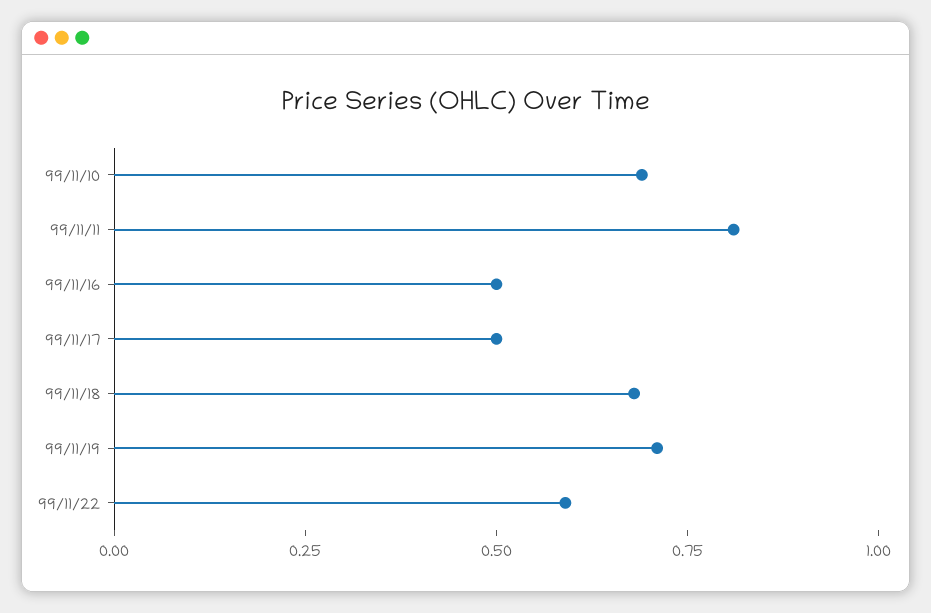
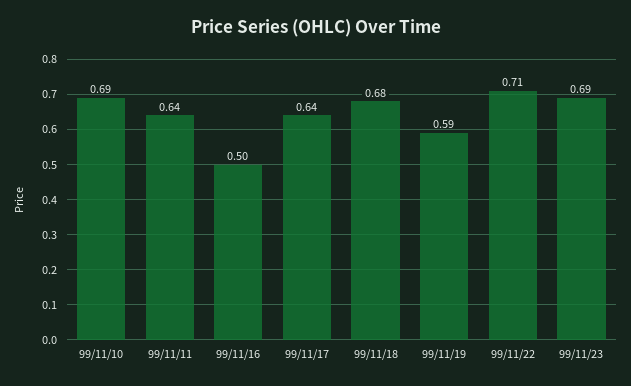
99/11/11: 0.8 -> 0.64
99/11/17: 0.5 -> 0.64
99/11/19: 0.7 -> 0.59
99/11/22: 0.6 -> 0.71
99/11/23: none -> 0.69

